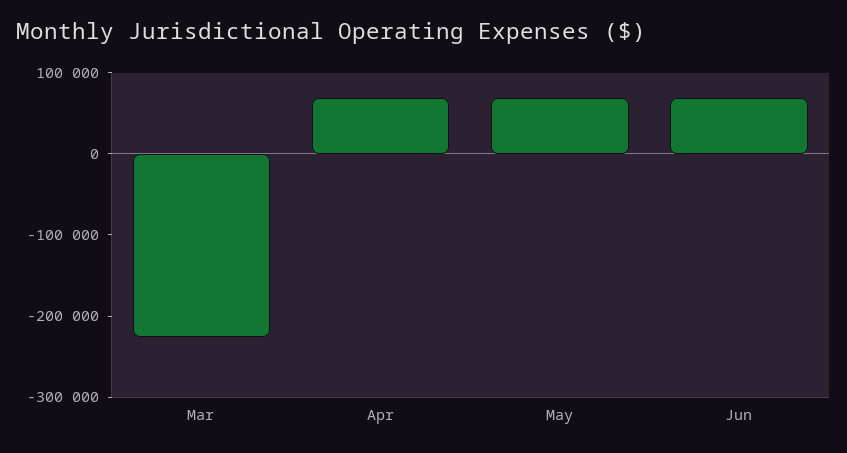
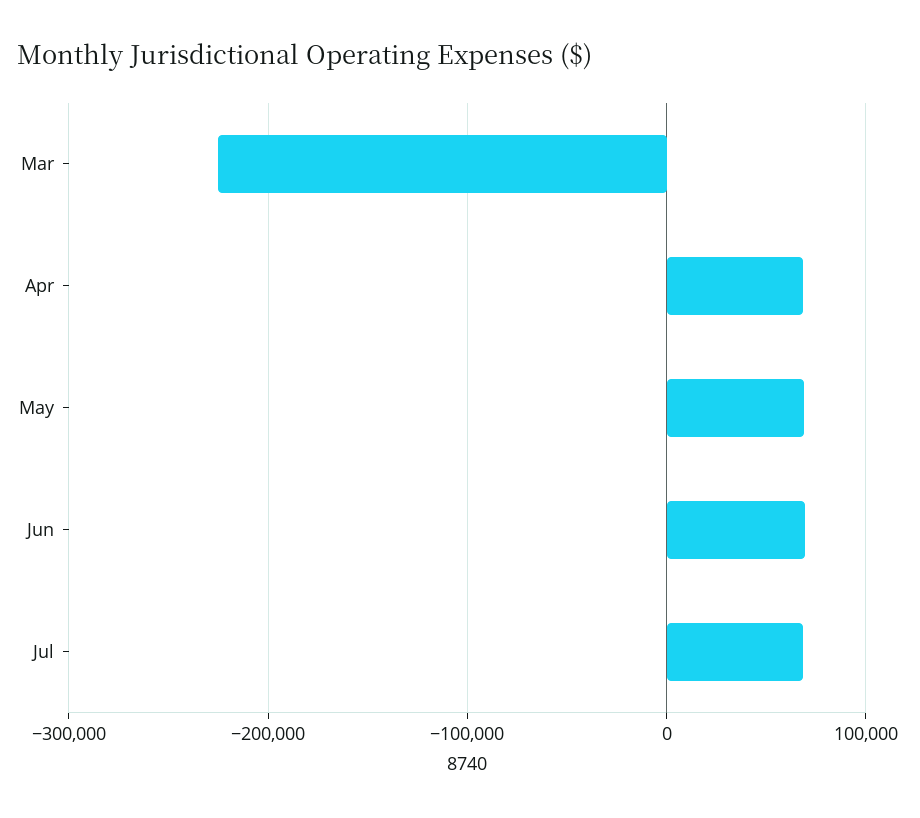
Jul: none -> 70000

